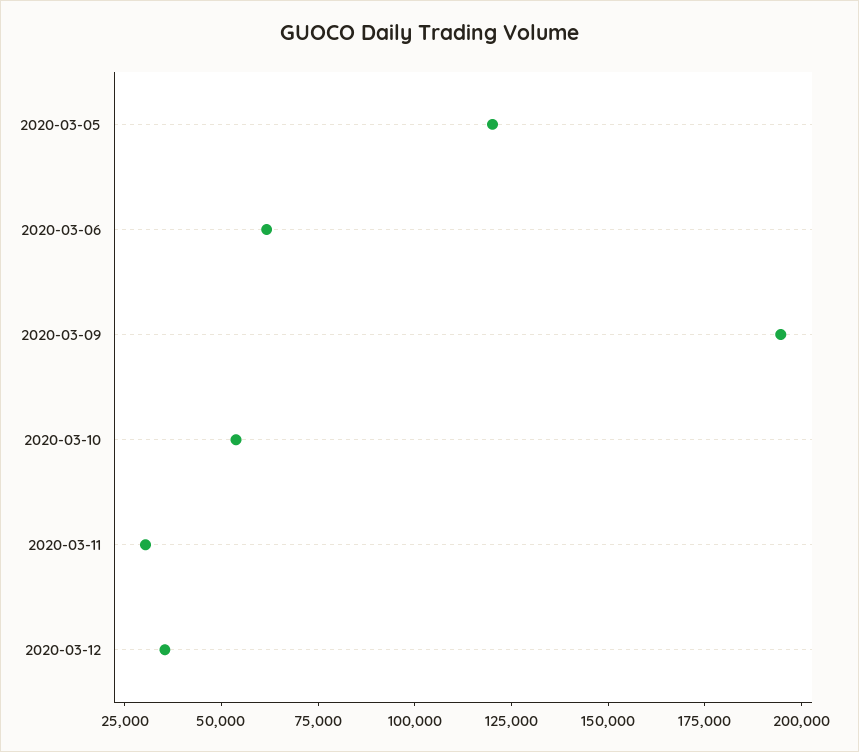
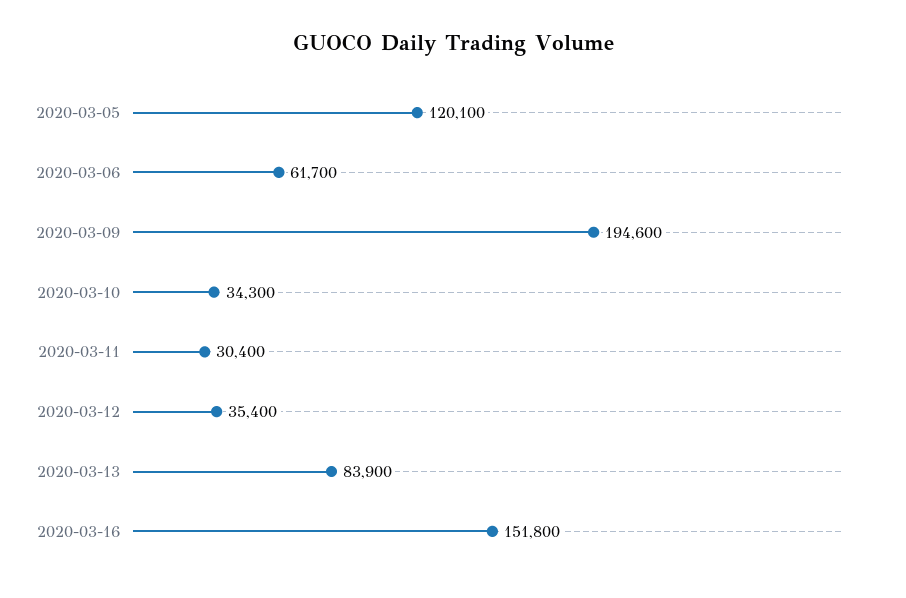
2020-03-10: 55000 -> 34300
2020-03-13: none -> 83900
2020-03-16: none -> 151800

